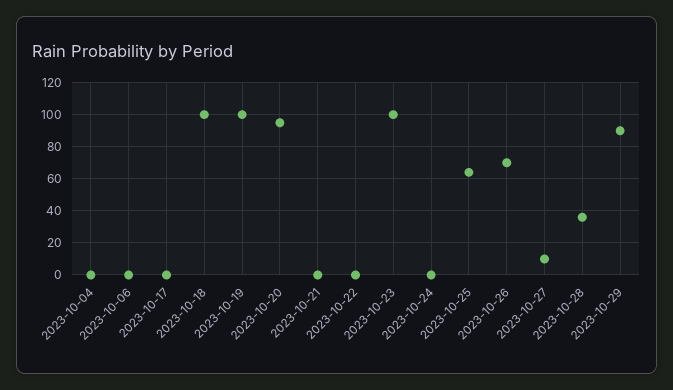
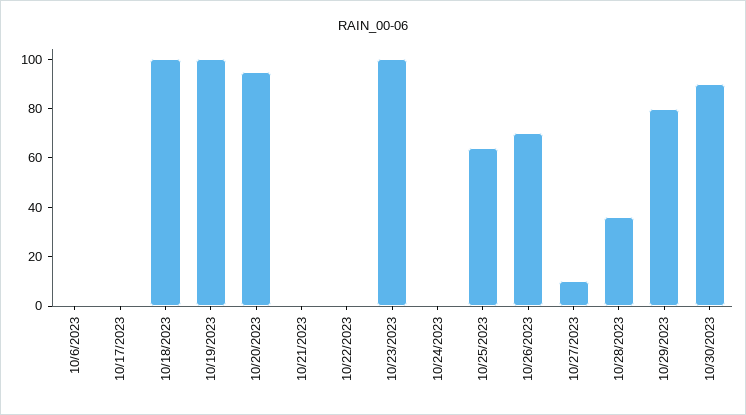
2023-10-04: 0 -> none
2023-10-29: 90 -> 80
10/30/2023: none -> 90

